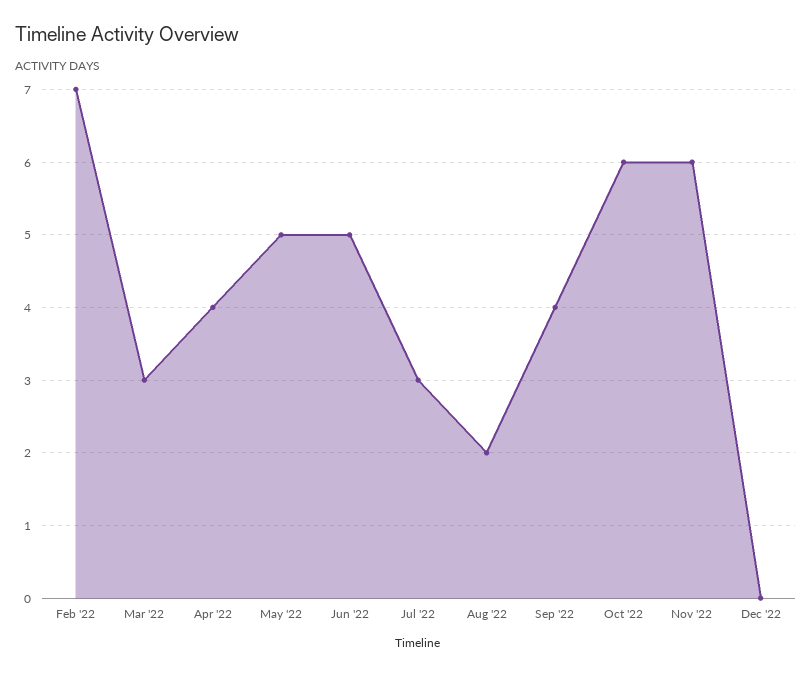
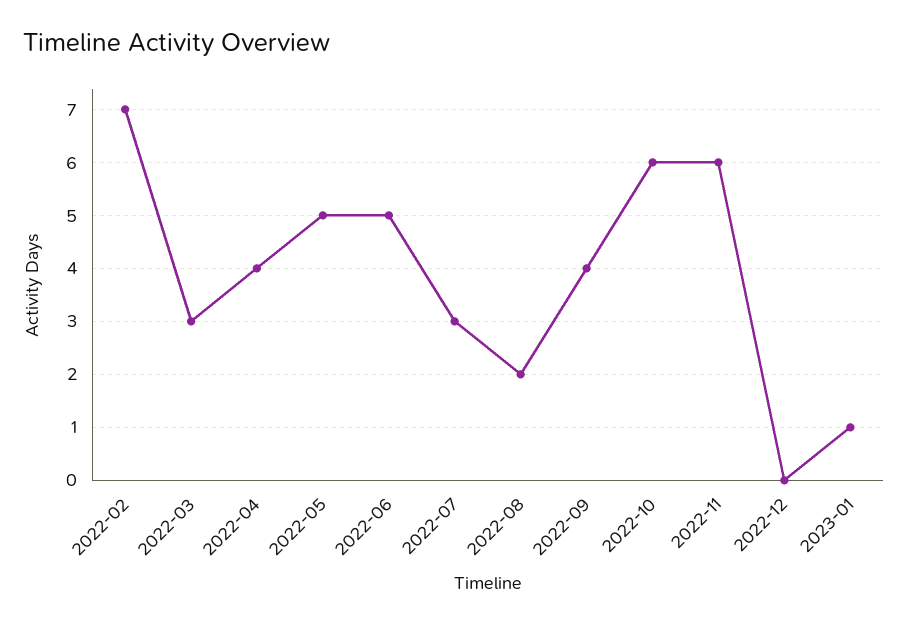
2023-01: none -> 1

